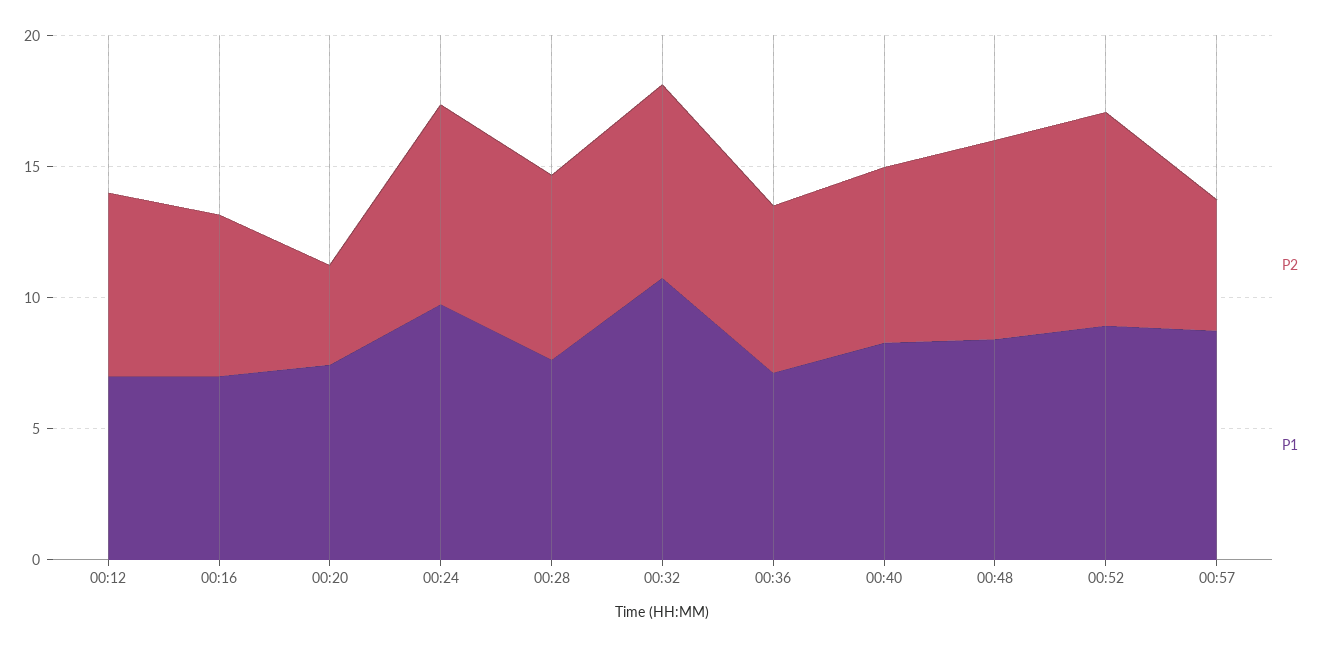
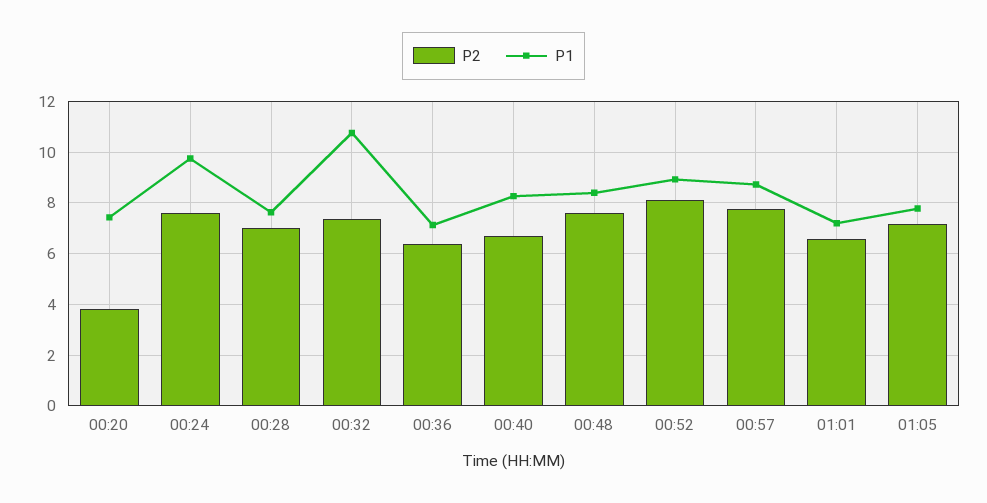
P2, 00:12: 7 -> none
P1, 00:12: 7 -> none
P2, 00:16: 6 -> none
P1, 00:16: 7 -> none
P2, 00:57: 5 -> 7.75
P2, 01:01: none -> 6.5
P1, 01:01: none -> 7.25
P2, 01:05: none -> 7.25
P1, 01:05: none -> 7.75

